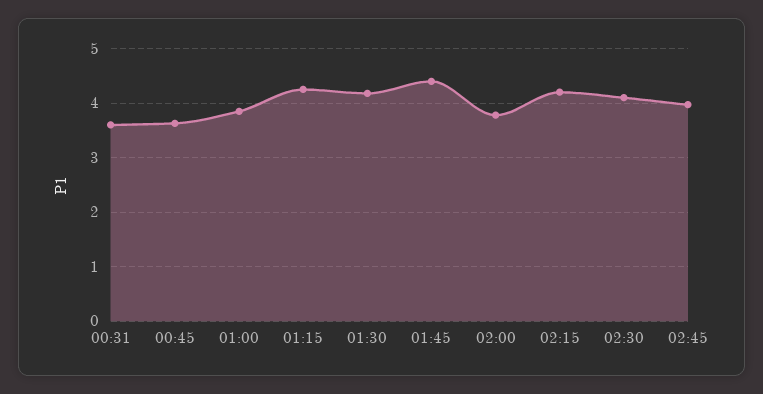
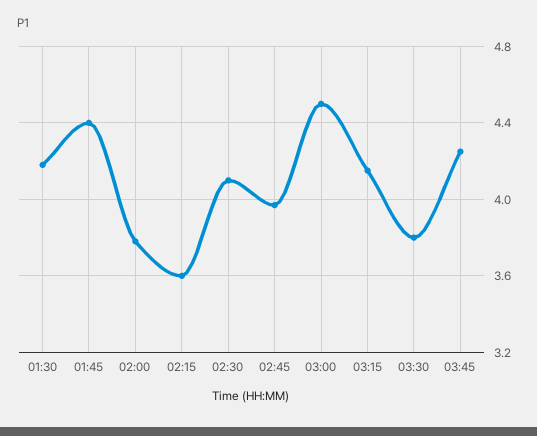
00:31: 3.6 -> none
00:45: 3.6 -> none
01:00: 3.8 -> none
01:15: 4.2 -> none
02:15: 4.2 -> 3.6
03:00: none -> 4.5
03:15: none -> 4.15
03:30: none -> 3.8
03:45: none -> 4.25

